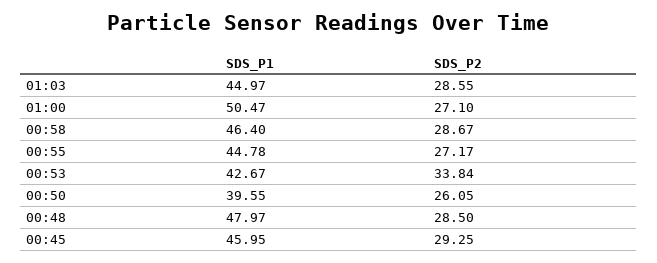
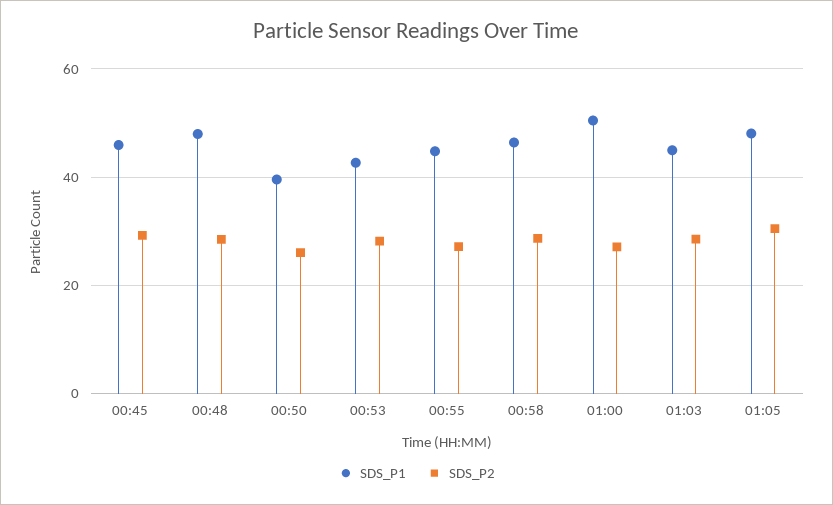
SDS_P2, 00:53: 33.84 -> 28
SDS_P1, 01:05: none -> 48
SDS_P2, 01:05: none -> 30

